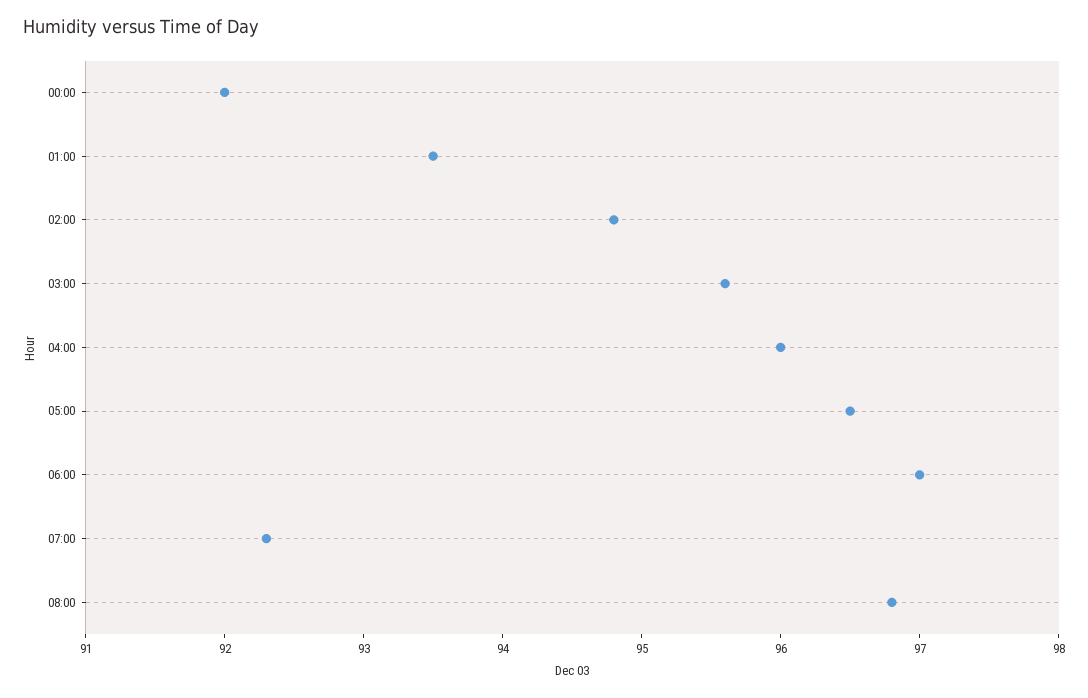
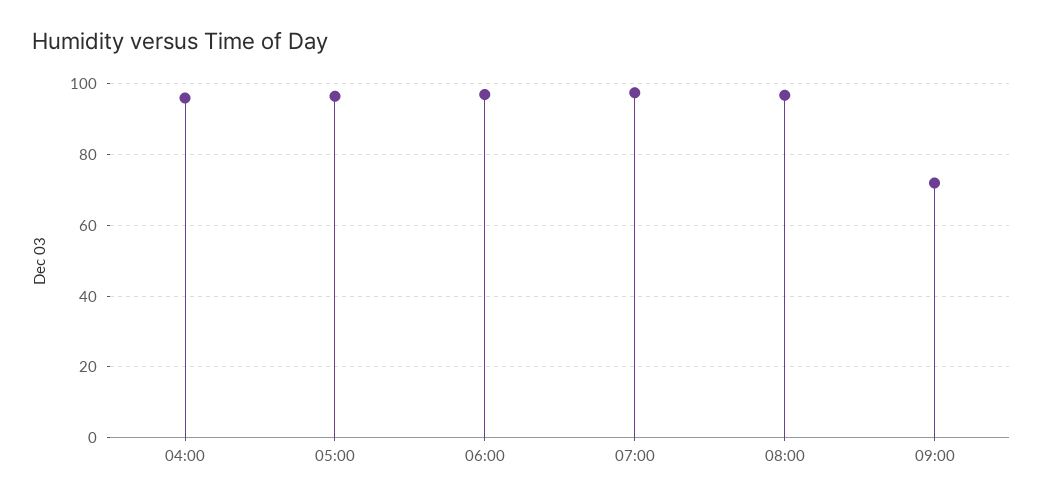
00:00: 92 -> none
01:00: 93.5 -> none
02:00: 94.8 -> none
03:00: 95.6 -> none
07:00: 92.3 -> 98
09:00: none -> 72

